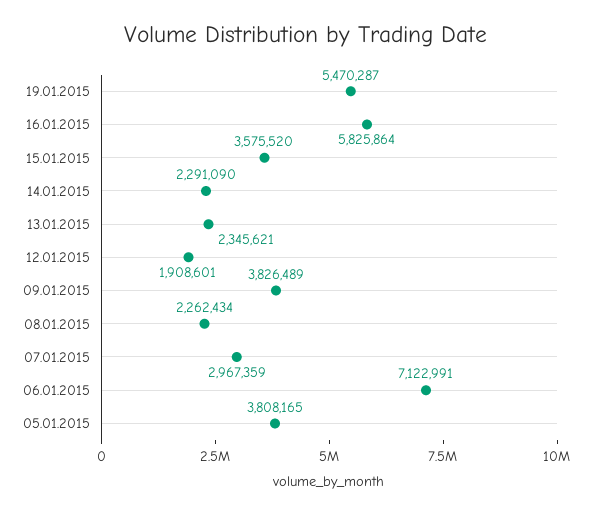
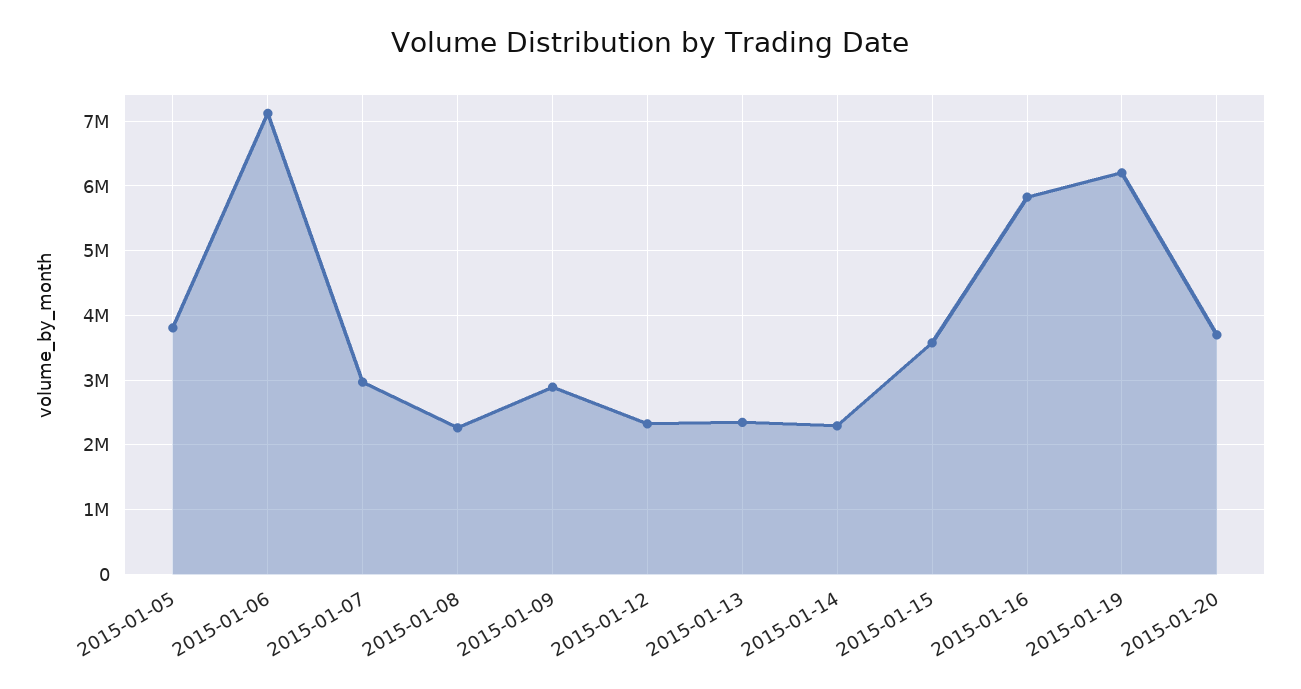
19.01.2015: 5470287 -> 6200000
12.01.2015: 1908601 -> 2300000
09.01.2015: 3826489 -> 2900000
2015-01-20: none -> 3700000

